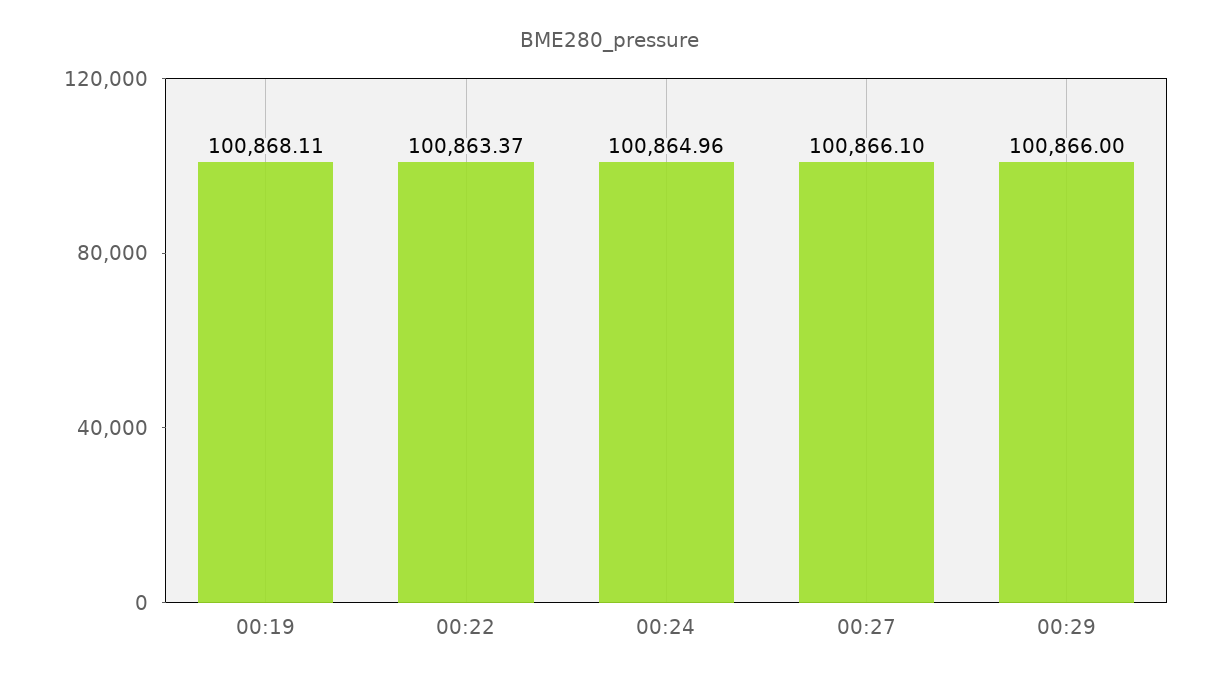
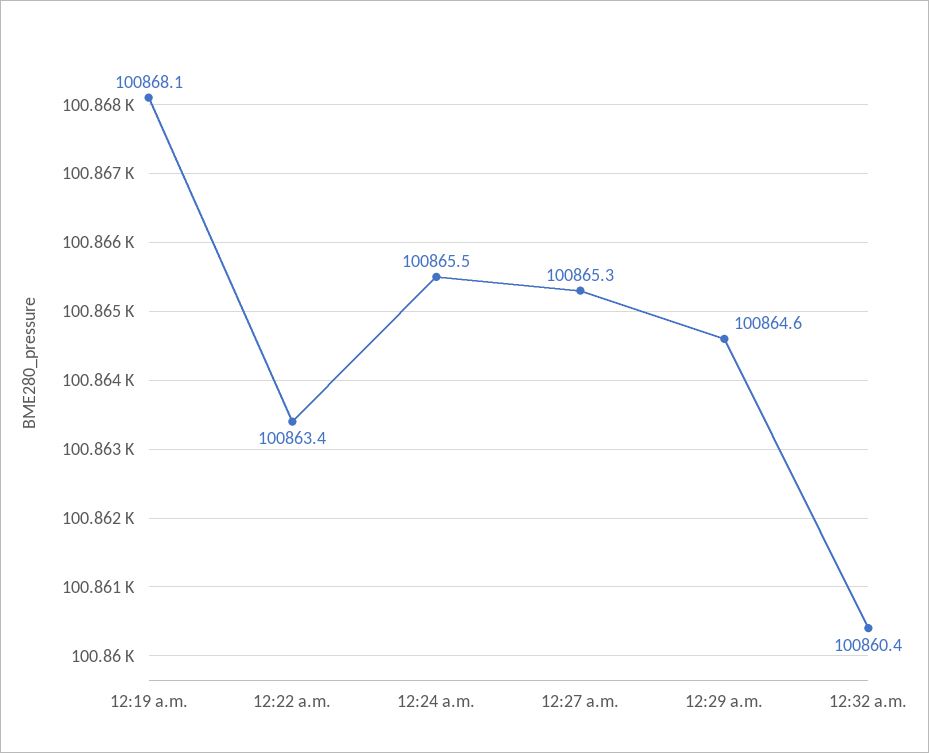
00:24: 100864.96 -> 100865.5
00:27: 100866.1 -> 100865.3
00:29: 100866 -> 100864.6
12:32 a.m.: none -> 100860.4

